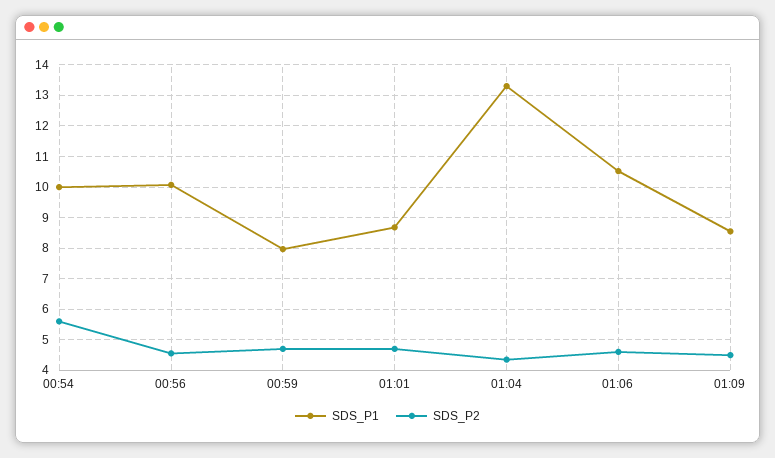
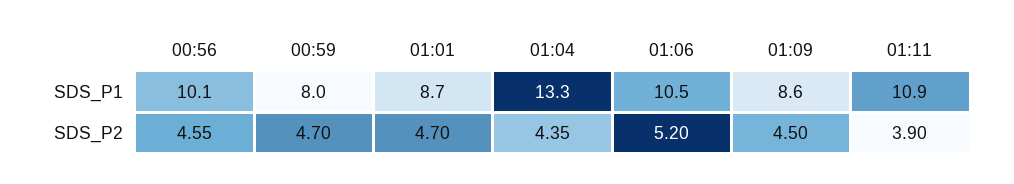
SDS_P1, 00:54: 10 -> none
SDS_P2, 00:54: 5.6 -> none
SDS_P2, 01:06: 4.6 -> 5.2
SDS_P1, 01:11: none -> 10.9
SDS_P2, 01:11: none -> 3.9

